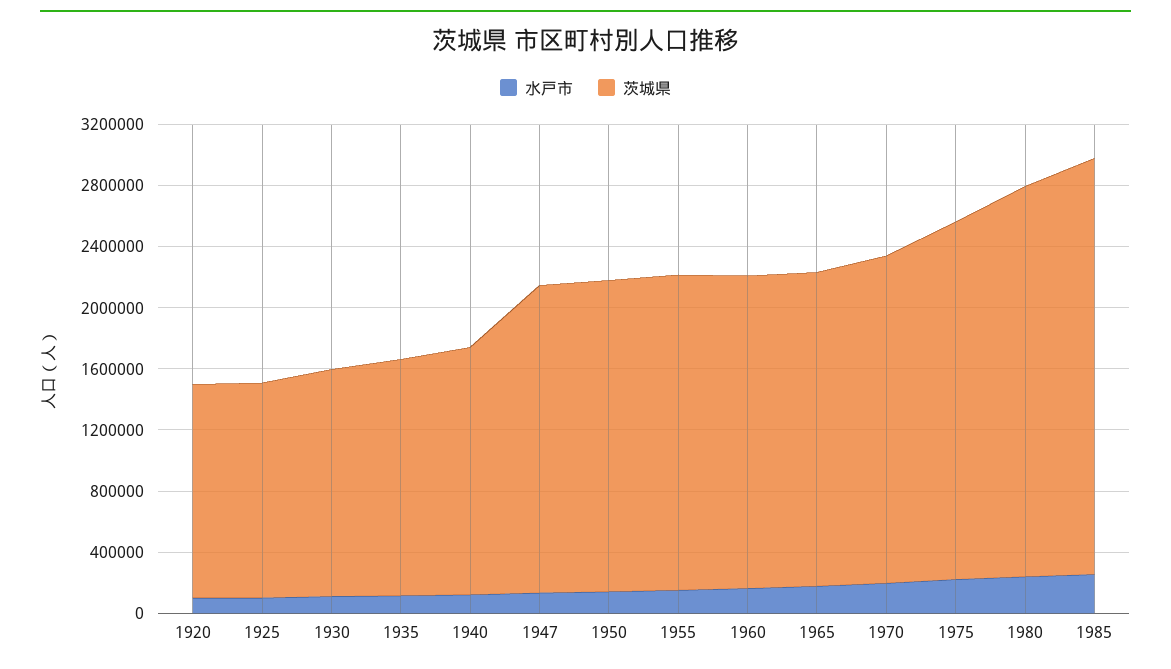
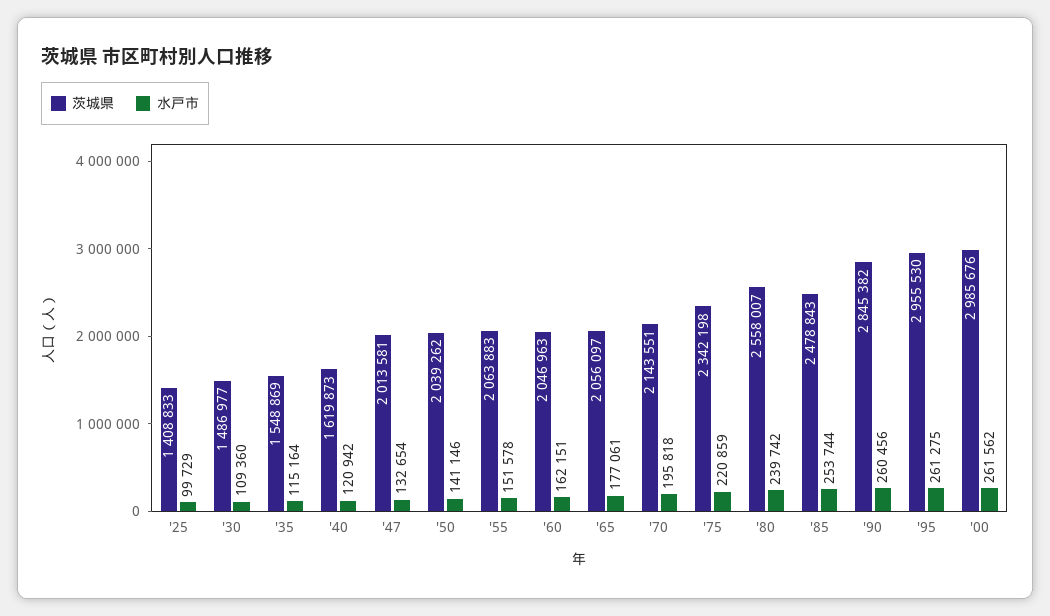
水戸市, 1920: 100000 -> none
茨城県, 1920: 1400000 -> none
茨城県, 1985: 2700000 -> 2478843
茨城県, '90: none -> 2845382
水戸市, '90: none -> 260456
茨城県, '95: none -> 2955530
水戸市, '95: none -> 261275
茨城県, '00: none -> 2985676
水戸市, '00: none -> 261562

